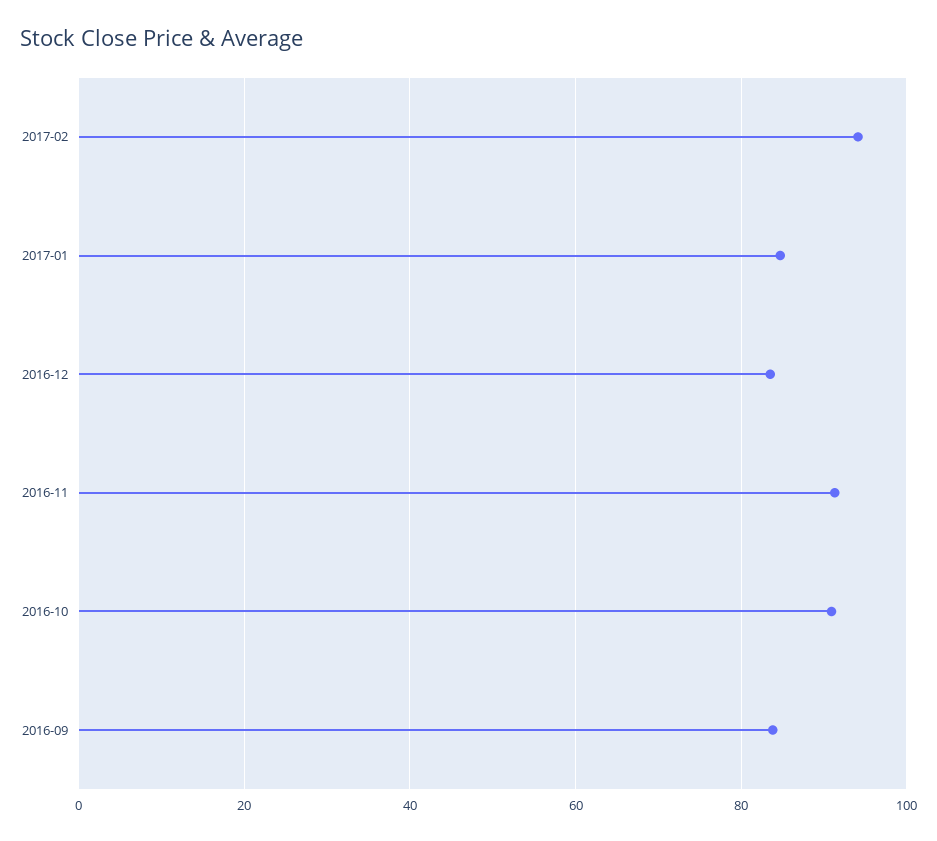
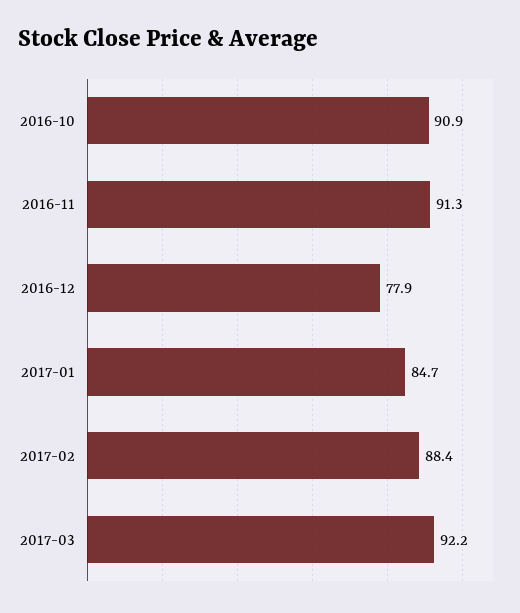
2017-02: 94 -> 88.4
2016-12: 84 -> 77.9
2016-09: 84 -> none
2017-03: none -> 92.2

